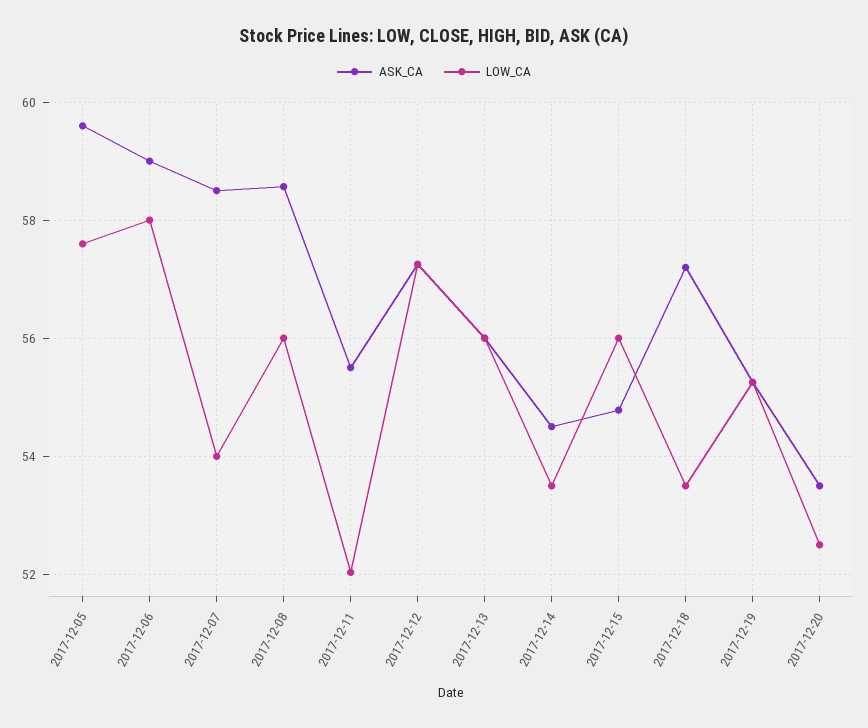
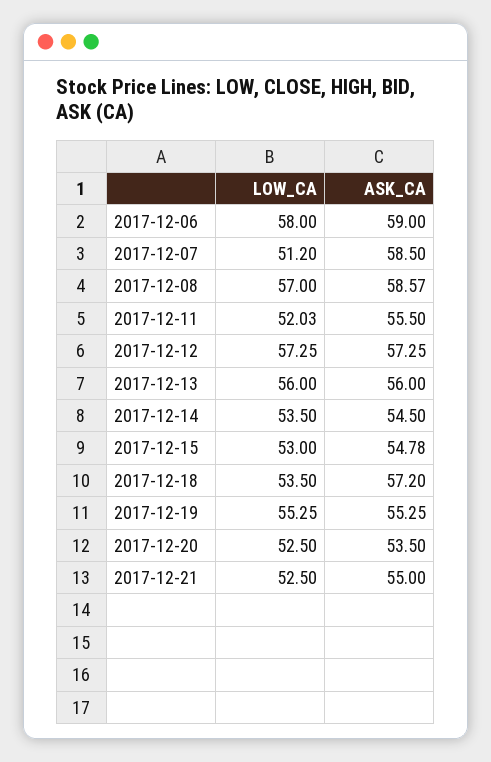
ASK_CA, 2017-12-05: 59.6 -> none
LOW_CA, 2017-12-05: 57.6 -> none
LOW_CA, 2017-12-07: 54 -> 51.2
LOW_CA, 2017-12-08: 56 -> 57
LOW_CA, 2017-12-15: 56 -> 53
LOW_CA, 2017-12-21: none -> 52.5
ASK_CA, 2017-12-21: none -> 55

